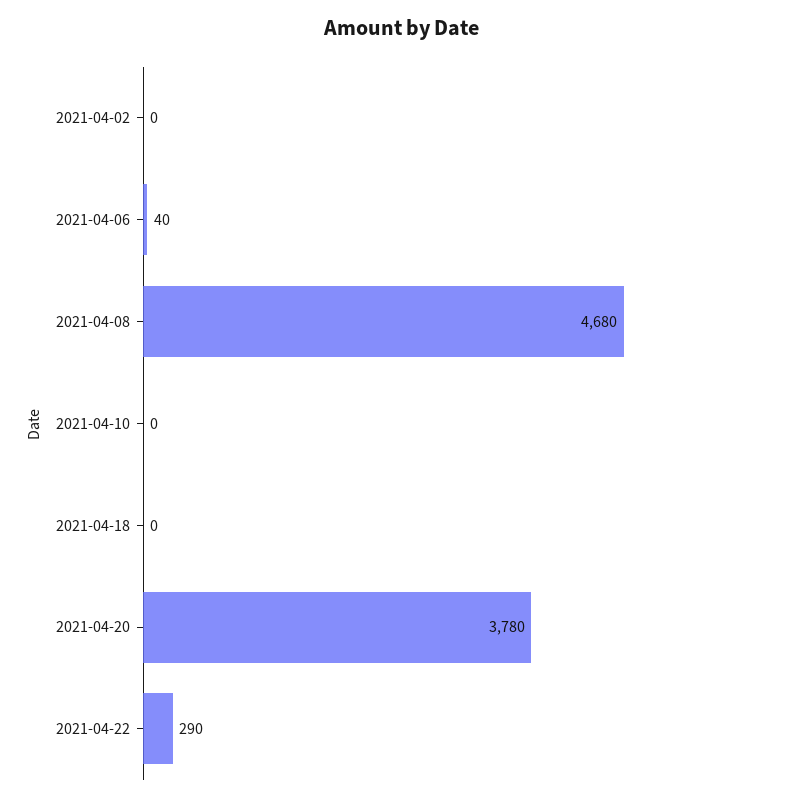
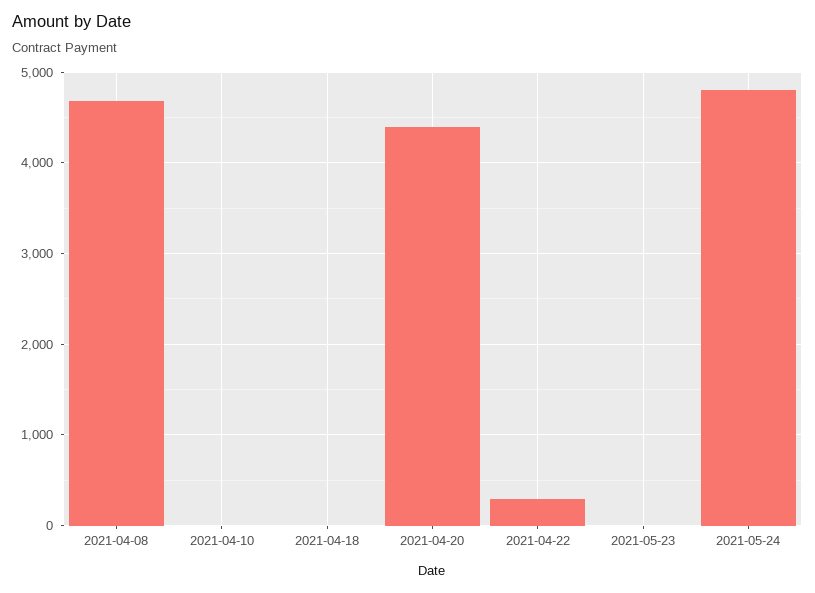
2021-04-02: 0 -> none
2021-04-06: 40 -> none
2021-04-20: 3780 -> 4400
2021-05-23: none -> 0
2021-05-24: none -> 4800

